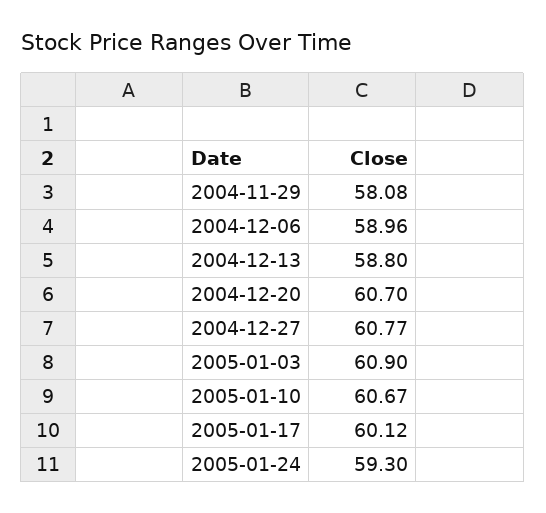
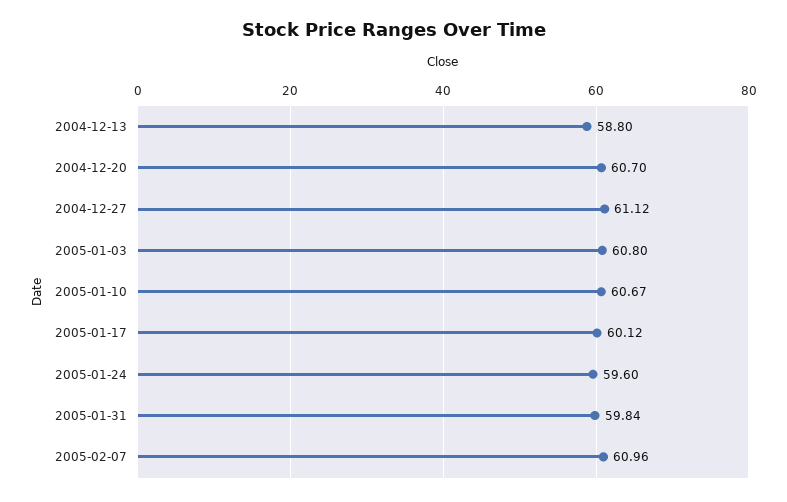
2004-11-29: 58.08 -> none
2004-12-06: 58.96 -> none
2004-12-27: 60.77 -> 61.12
2005-01-03: 60.9 -> 60.8
2005-01-24: 59.3 -> 59.6
2005-01-31: none -> 59.84
2005-02-07: none -> 60.96

